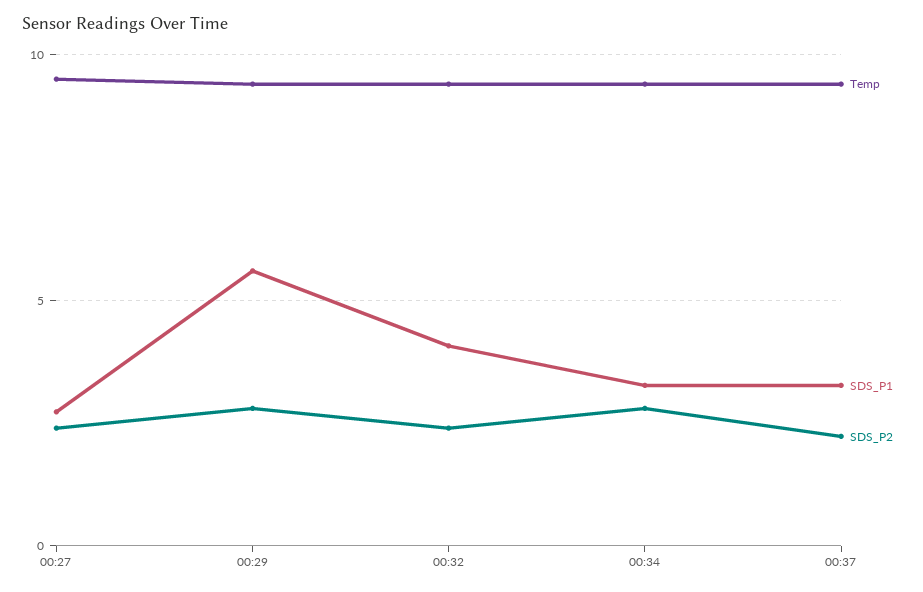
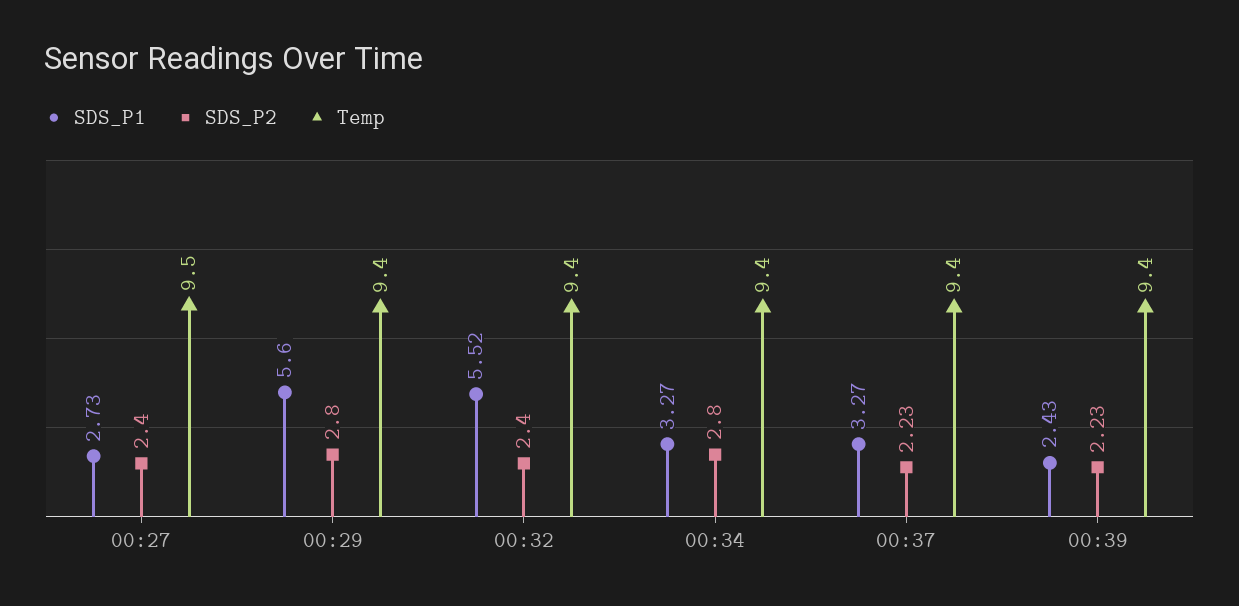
SDS_P1, 00:32: 4 -> 5.52
SDS_P1, 00:39: none -> 2.43
SDS_P2, 00:39: none -> 2.23
Temp, 00:39: none -> 9.4

